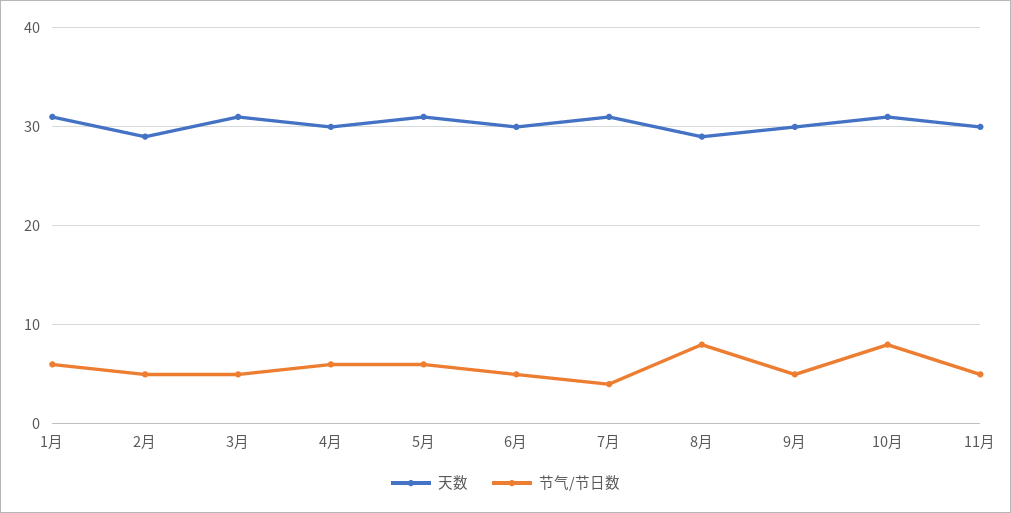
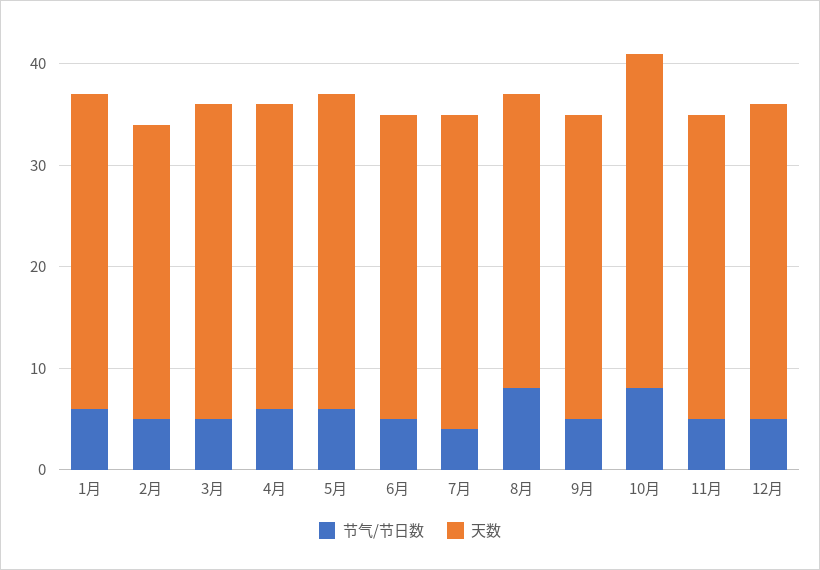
天数, 10月: 31 -> 33
节气/节日数, 12月: none -> 5
天数, 12月: none -> 31

